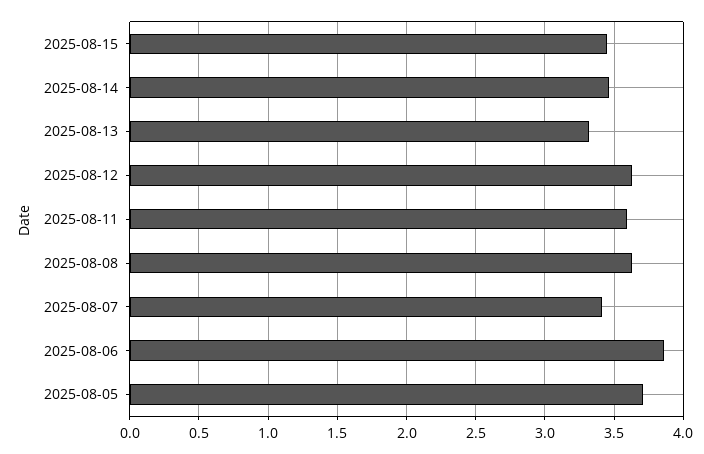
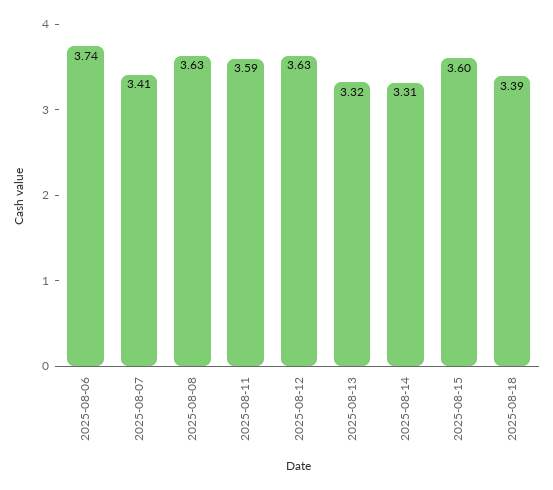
2025-08-15: 3.45 -> 3.6
2025-08-14: 3.45 -> 3.31
2025-08-06: 3.85 -> 3.74
2025-08-05: 3.7 -> none
2025-08-18: none -> 3.39

